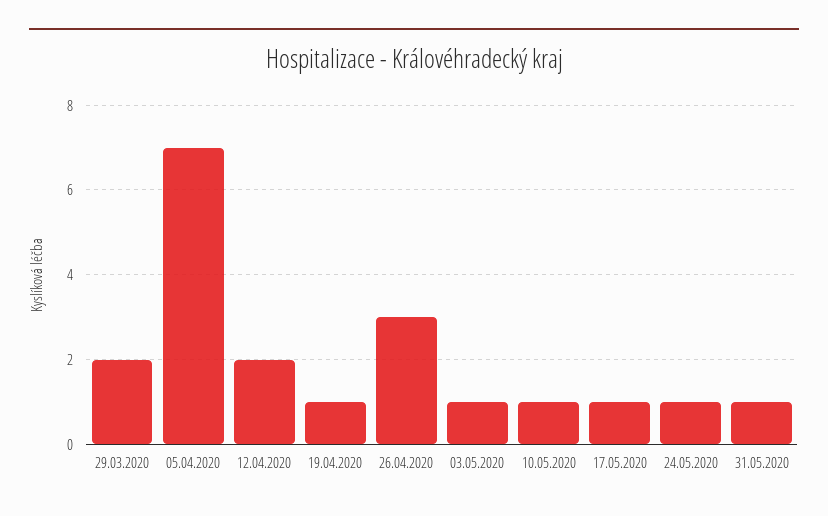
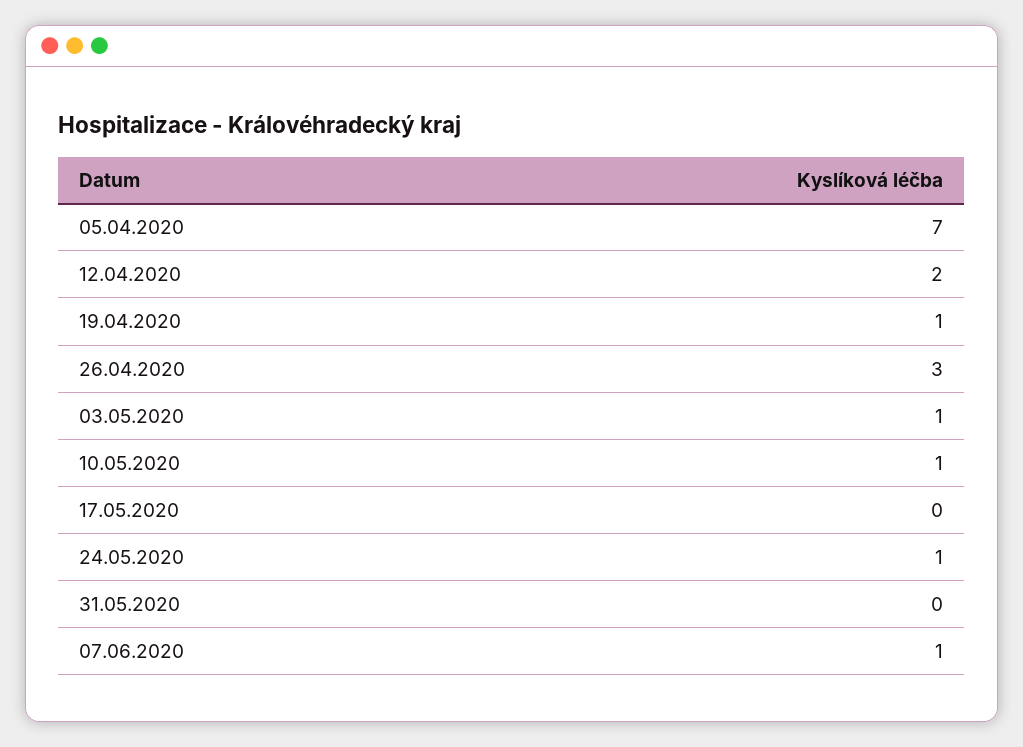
29.03.2020: 2 -> none
17.05.2020: 1 -> 0
31.05.2020: 1 -> 0
07.06.2020: none -> 1

